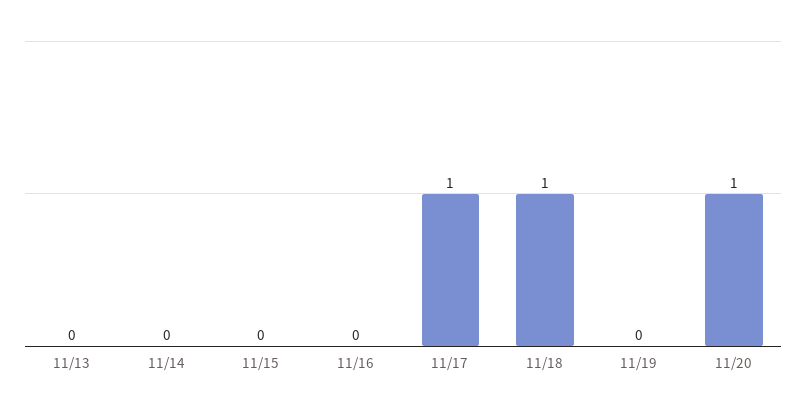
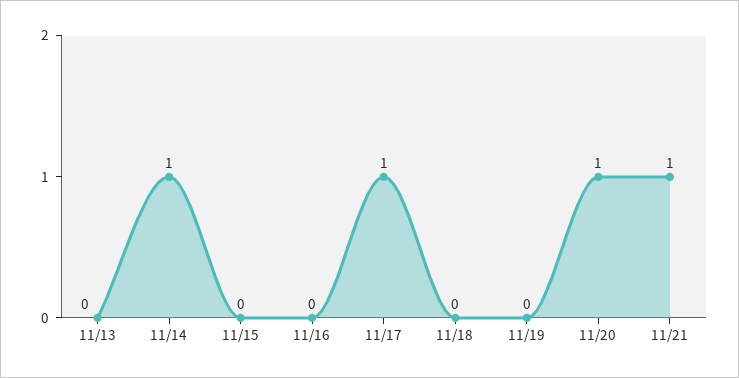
11/14: 0 -> 1
11/18: 1 -> 0
11/21: none -> 1

